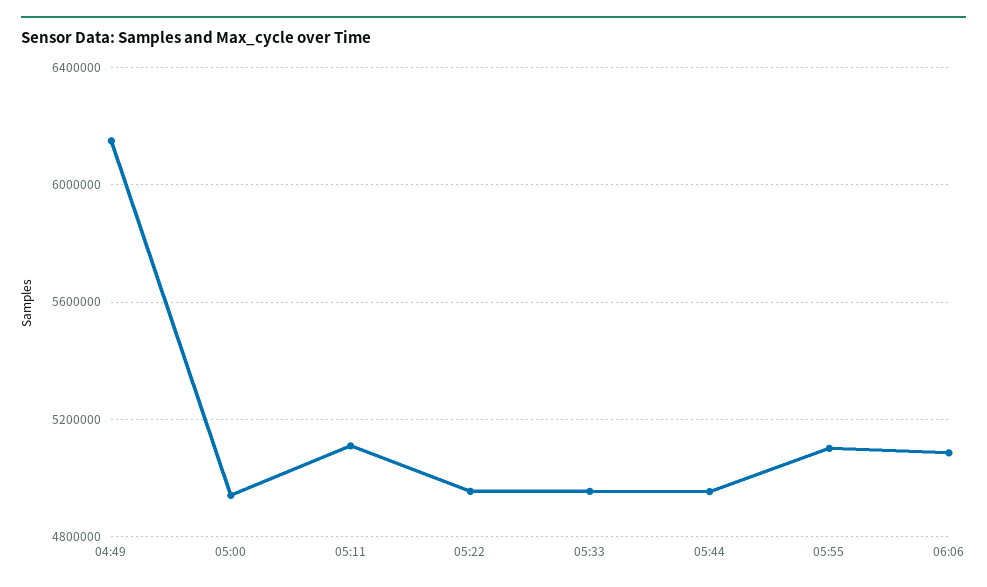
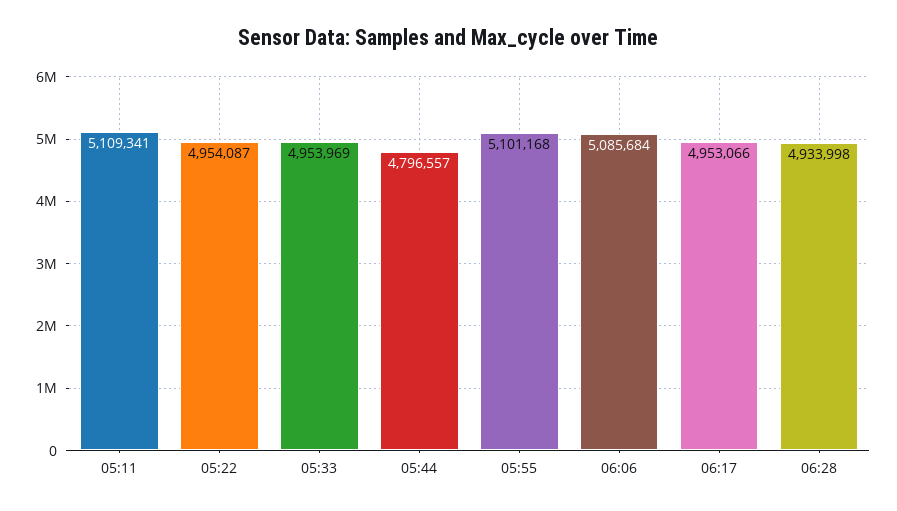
04:49: 6150000 -> none
05:00: 4950000 -> none
05:44: 4950000 -> 4796557
06:17: none -> 4953066
06:28: none -> 4933998

